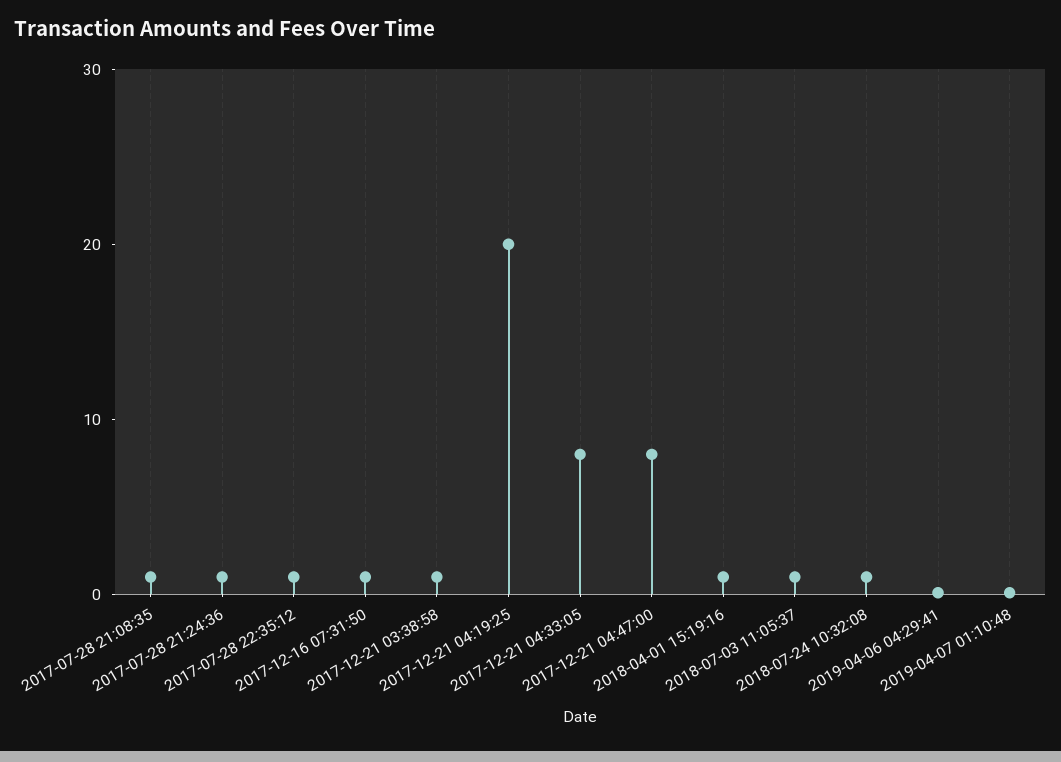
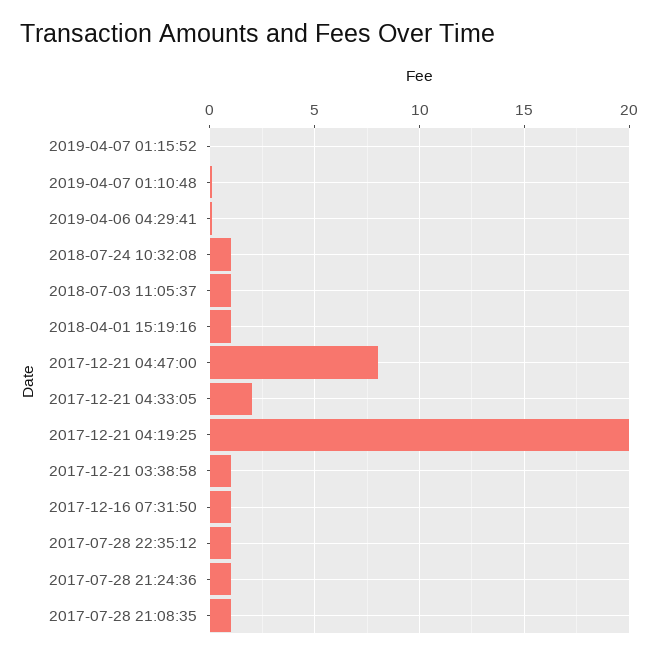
2017-12-21 04:33:05: 8 -> 2
2019-04-07 01:15:52: none -> 0

